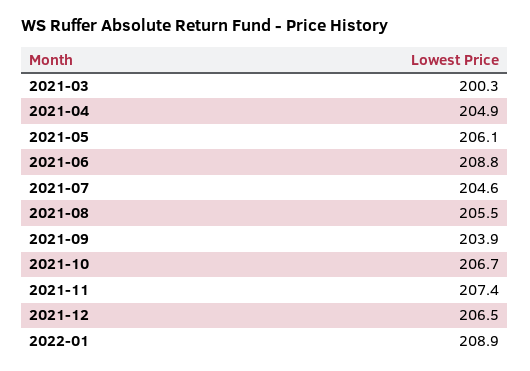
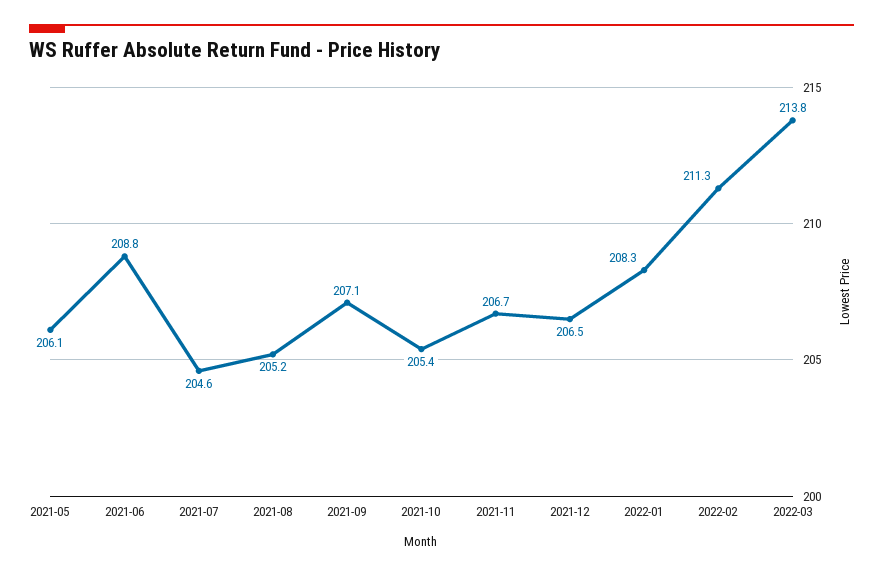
2021-03: 200.3 -> none
2021-04: 204.9 -> none
2021-08: 205.5 -> 205.2
2021-09: 203.9 -> 207.1
2021-10: 206.7 -> 205.4
2021-11: 207.4 -> 206.7
2022-01: 208.9 -> 208.3
2022-02: none -> 211.3
2022-03: none -> 213.8

